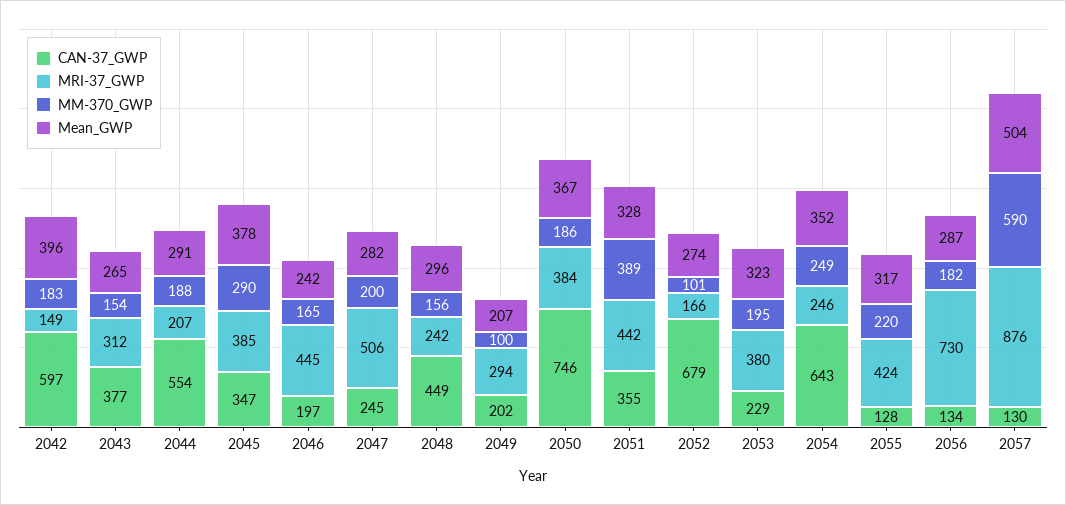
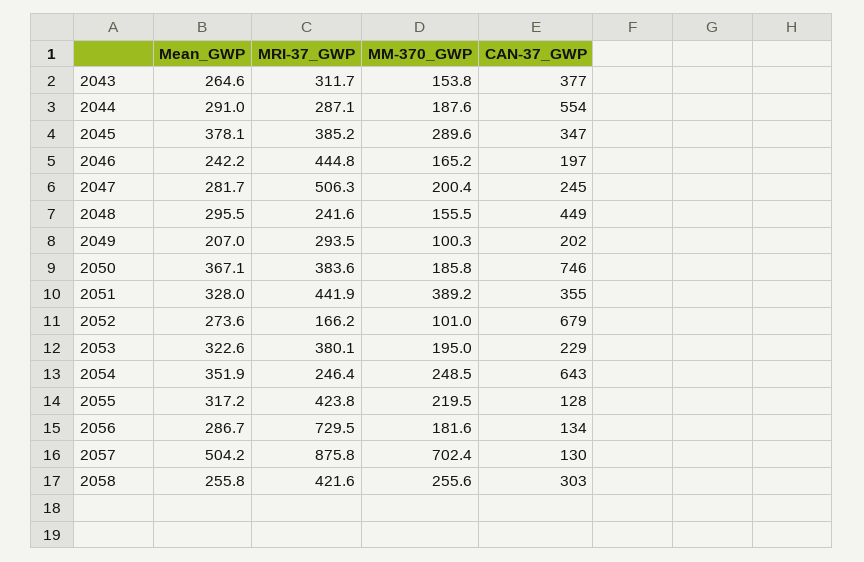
CAN-37_GWP, 2042: 597 -> none
MRI-37_GWP, 2042: 149 -> none
MM-370_GWP, 2042: 183 -> none
Mean_GWP, 2042: 396 -> none
MRI-37_GWP, 2044: 207 -> 287.1
MM-370_GWP, 2057: 590 -> 702.4
Mean_GWP, 2058: none -> 255.8
MRI-37_GWP, 2058: none -> 421.6
MM-370_GWP, 2058: none -> 255.6
CAN-37_GWP, 2058: none -> 303

